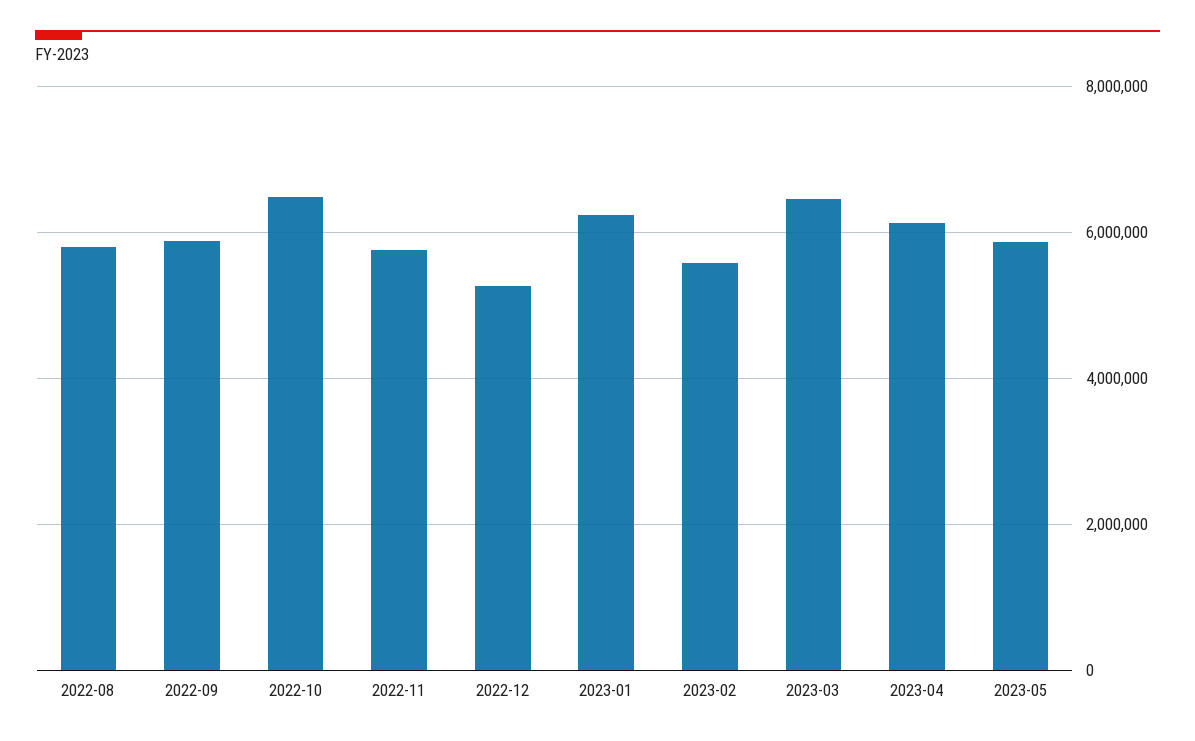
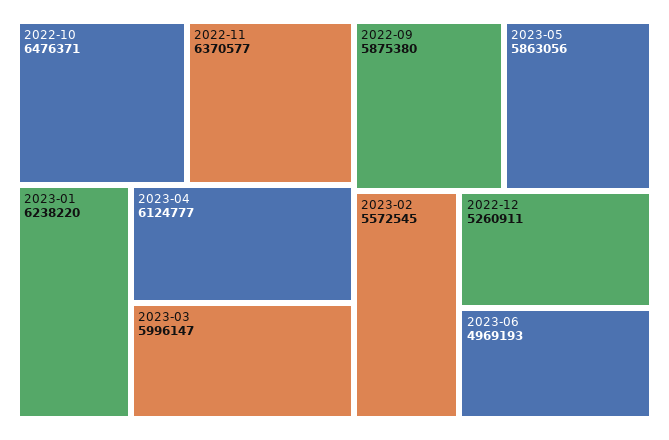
2022-08: 5800000 -> none
2022-11: 5800000 -> 6370577
2023-03: 6400000 -> 5996147
2023-06: none -> 4969193

